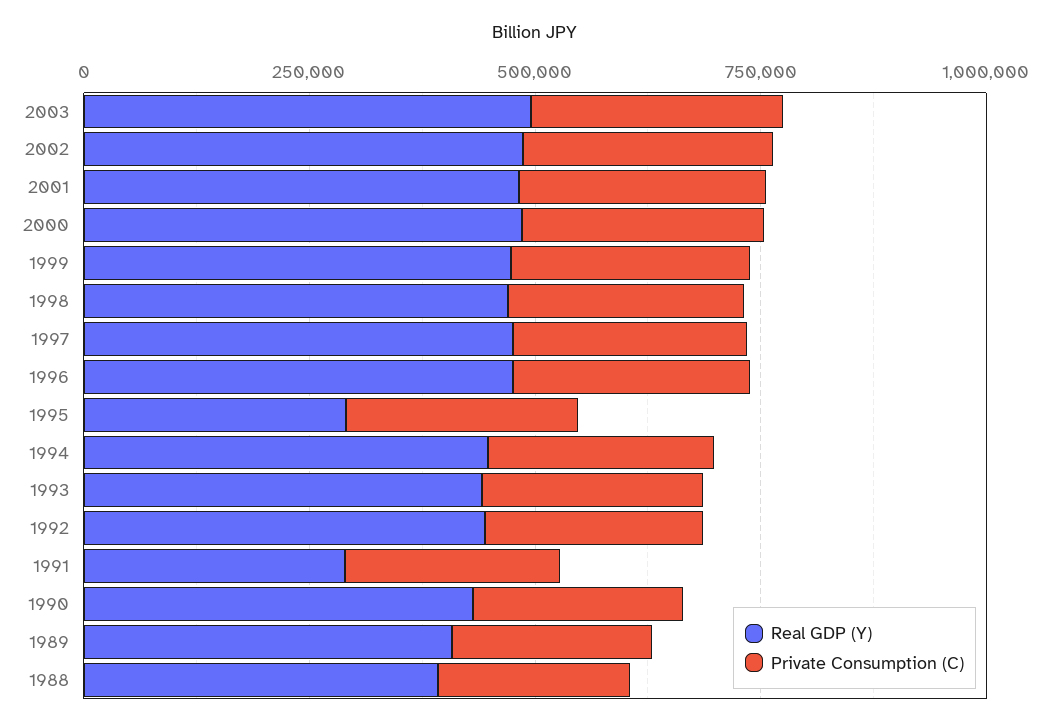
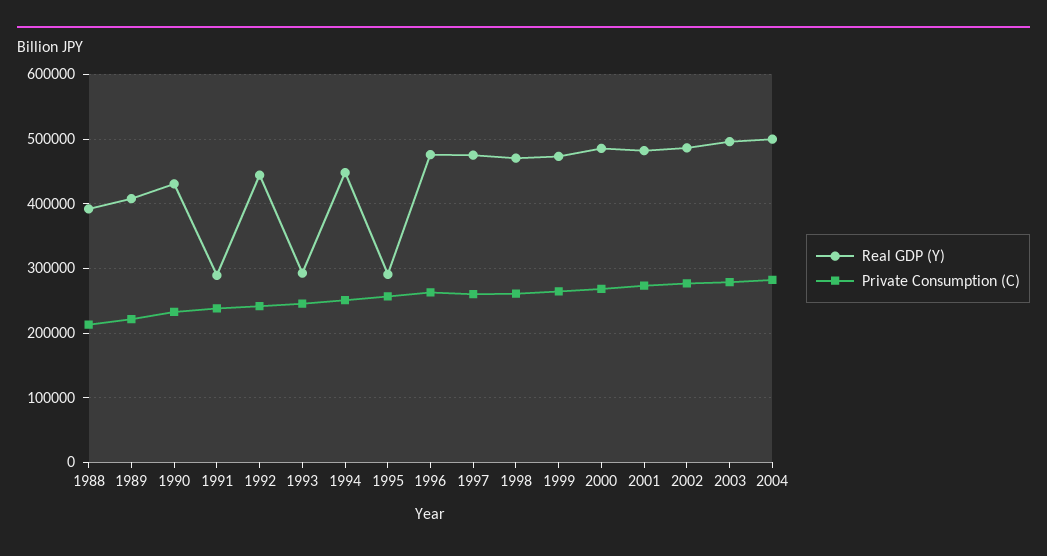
Real GDP (Y), 1993: 450000 -> 290000
Real GDP (Y), 2004: none -> 500000
Private Consumption (C), 2004: none -> 280000

